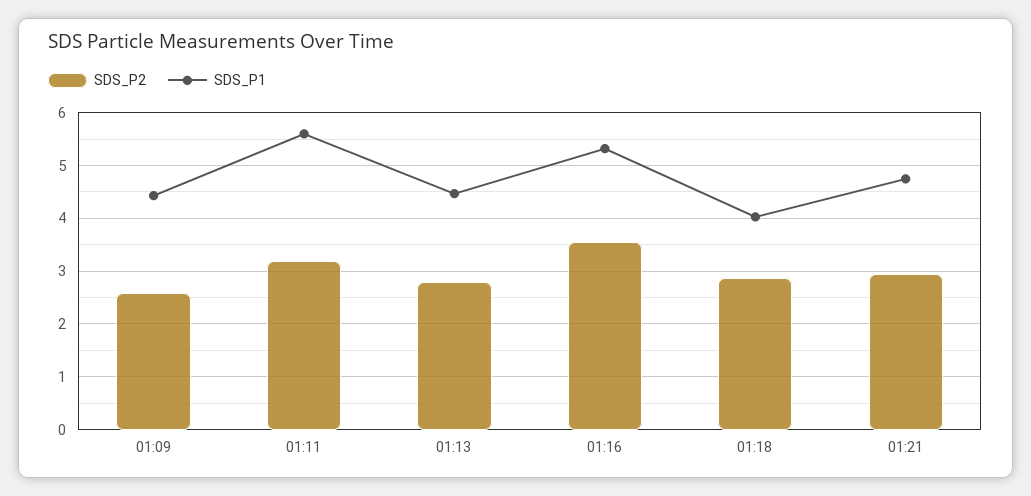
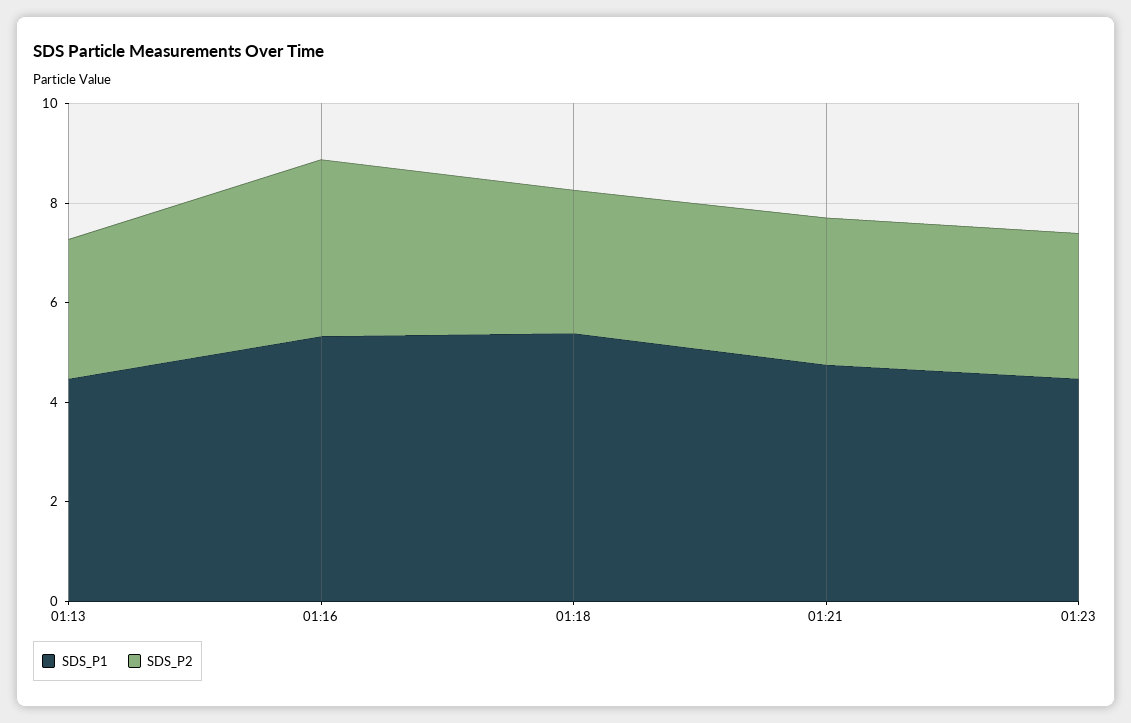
SDS_P2, 01:09: 2.6 -> none
SDS_P1, 01:09: 4.4 -> none
SDS_P2, 01:11: 3.2 -> none
SDS_P1, 01:11: 5.6 -> none
SDS_P1, 01:18: 4 -> 5.5
SDS_P1, 01:23: none -> 4.5
SDS_P2, 01:23: none -> 3

